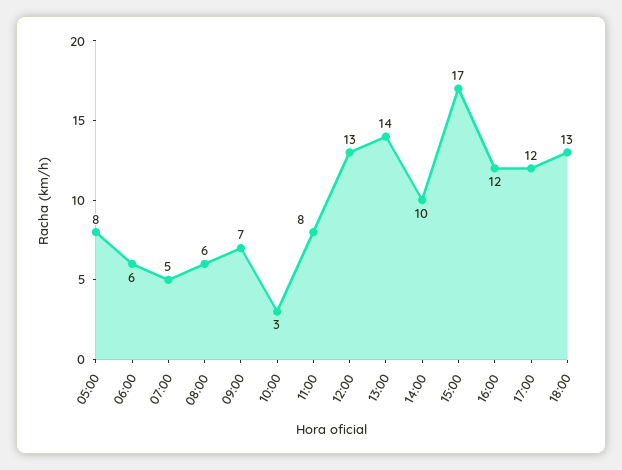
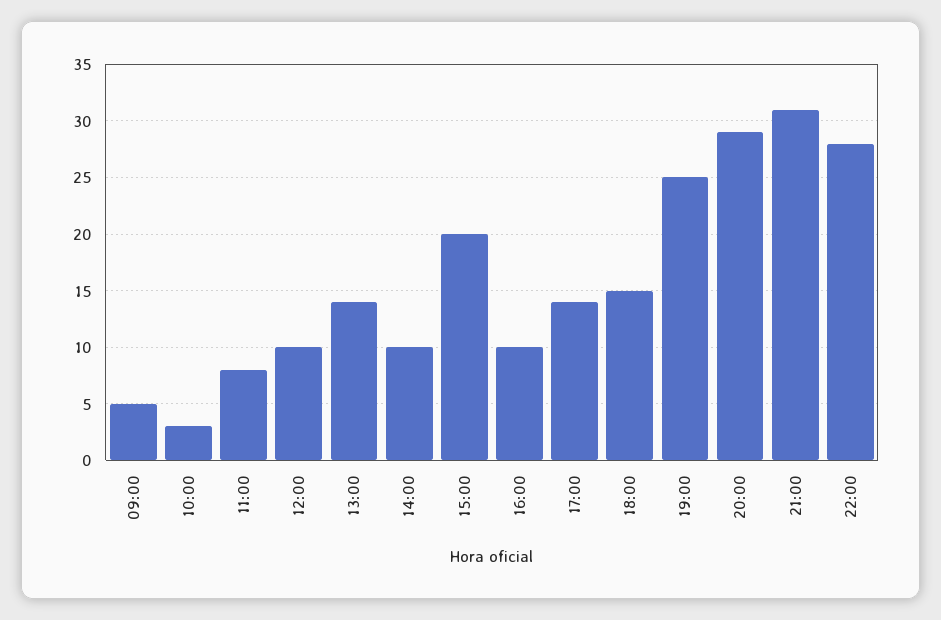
05:00: 8 -> none
06:00: 6 -> none
07:00: 5 -> none
08:00: 6 -> none
09:00: 7 -> 5
12:00: 13 -> 10
15:00: 17 -> 20
16:00: 12 -> 10
17:00: 12 -> 14
18:00: 13 -> 15
19:00: none -> 25
20:00: none -> 29
21:00: none -> 31
22:00: none -> 28

